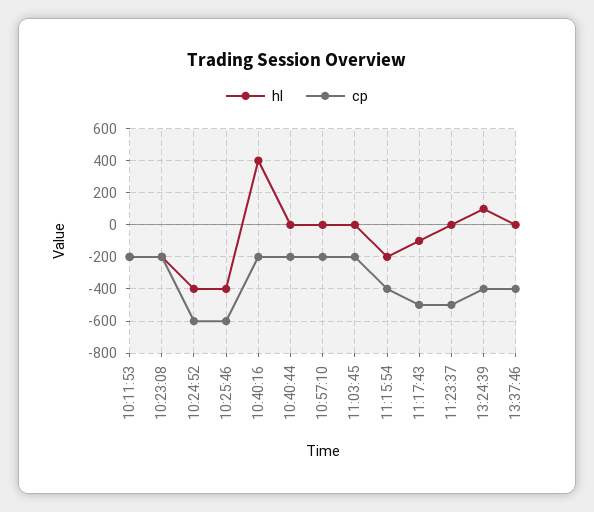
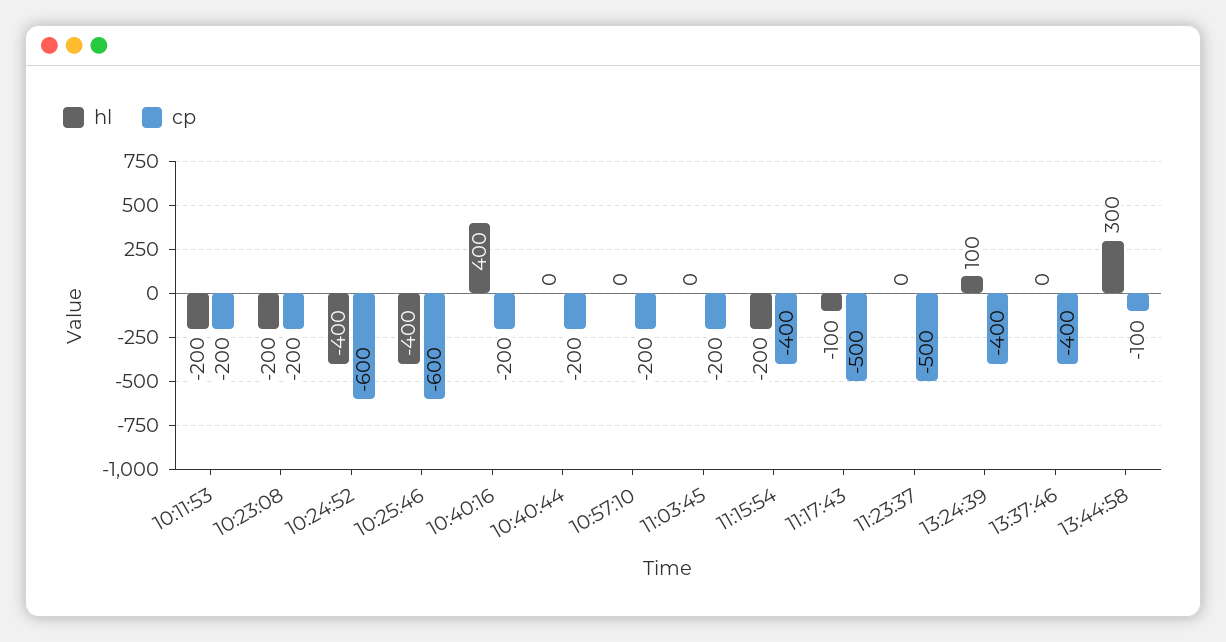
hl, 13:44:58: none -> 300
cp, 13:44:58: none -> -100

